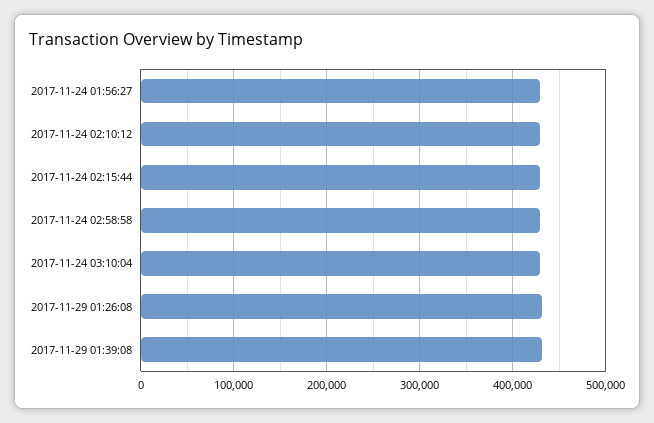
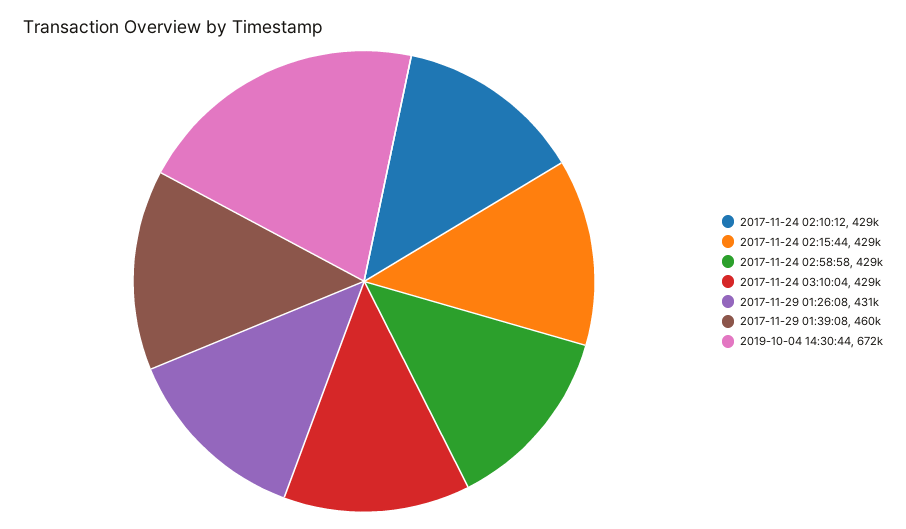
2017-11-24 01:56:27: 430000 -> none
2017-11-29 01:39:08: 430000 -> 460000
2019-10-04 14:30:44: none -> 672000

